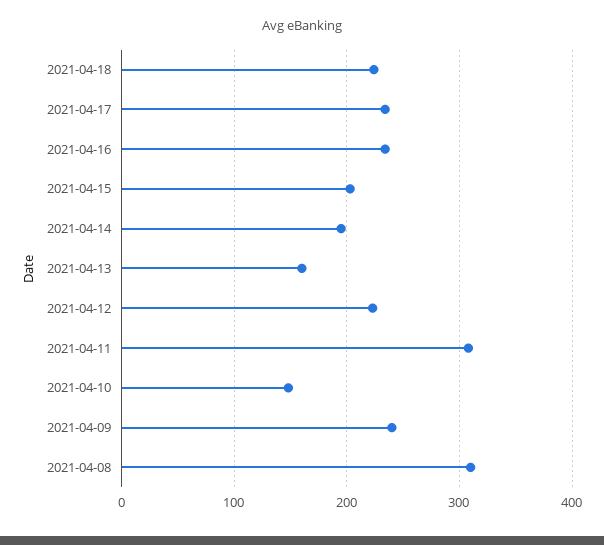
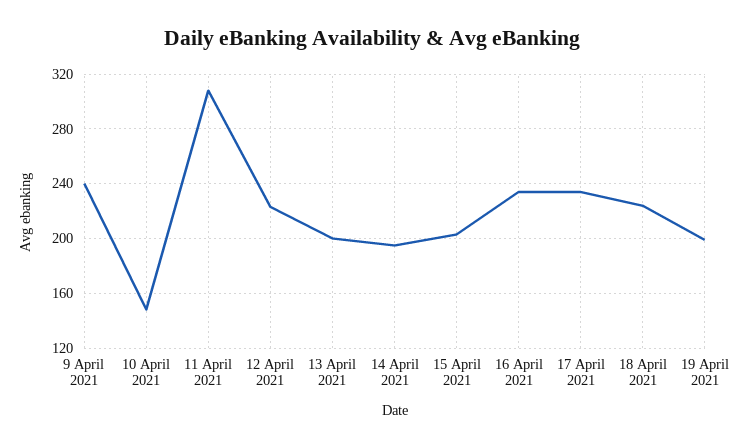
2021-04-13: 160 -> 200
2021-04-08: 310 -> none
19 April 2021: none -> 200

